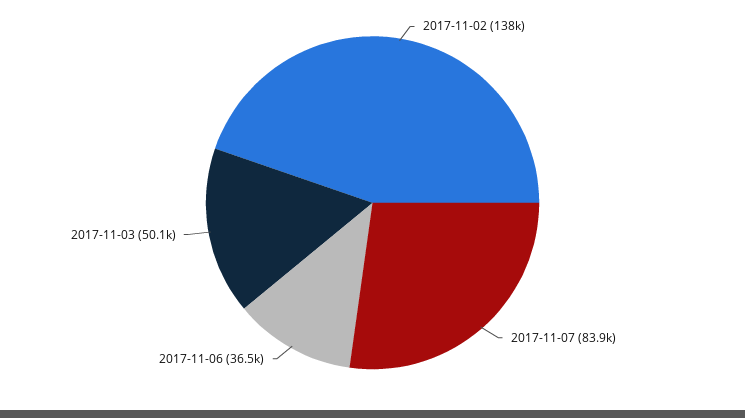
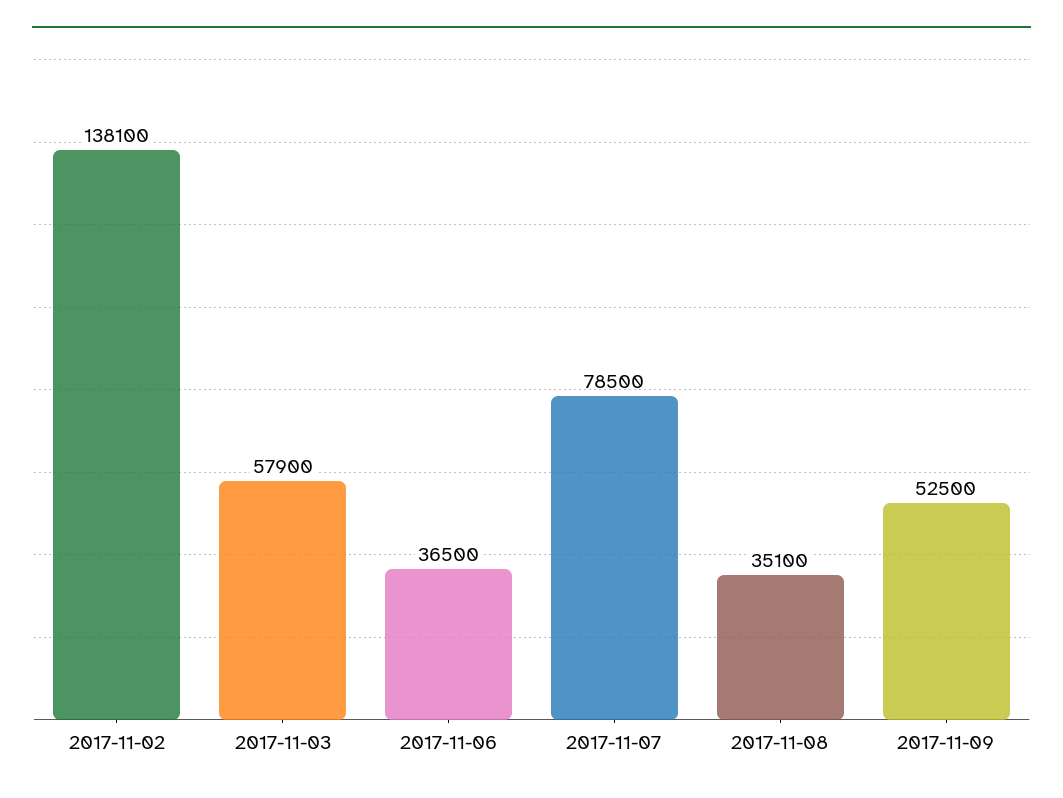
2017-11-07: 83900 -> 78500
2017-11-03: 50100 -> 57900
2017-11-08: none -> 35100
2017-11-09: none -> 52500

